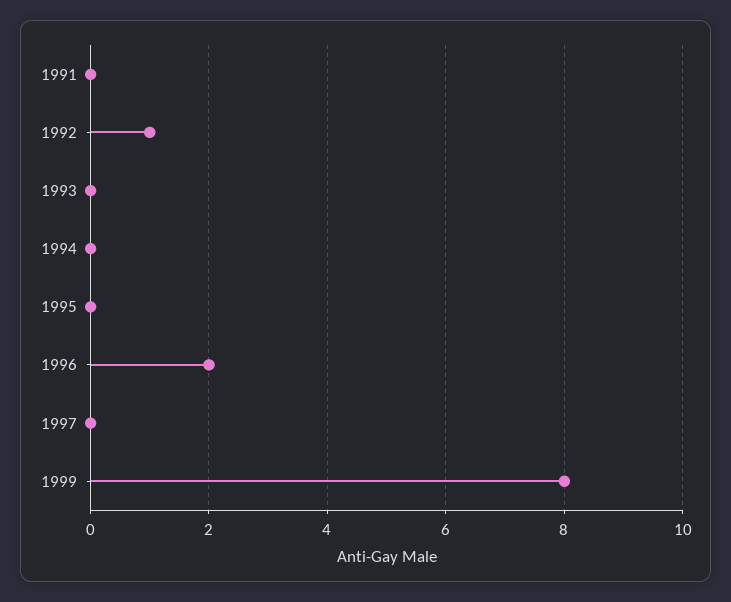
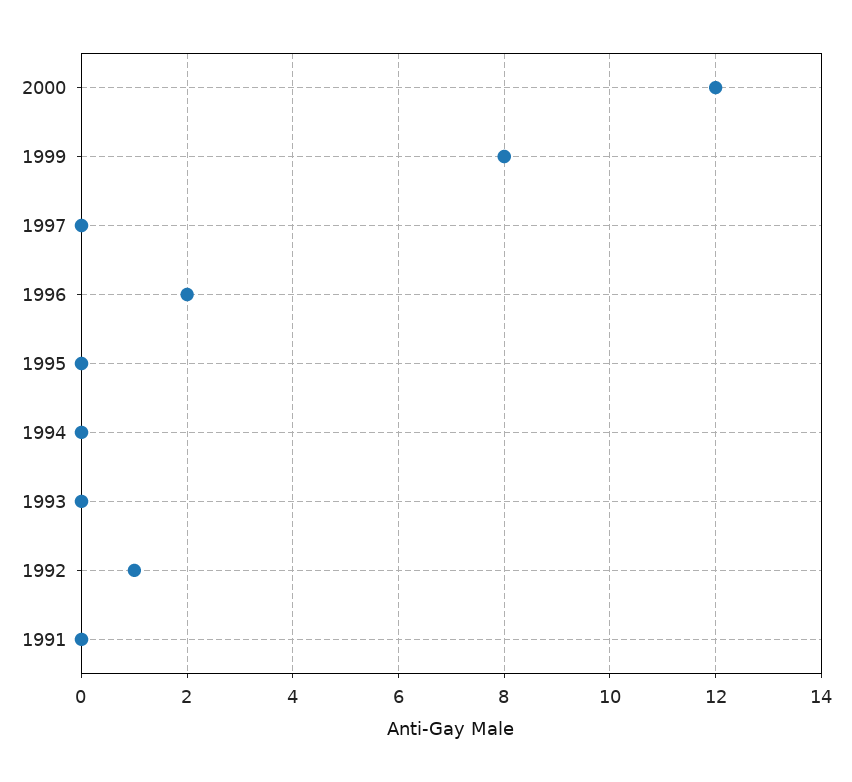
2000: none -> 12

